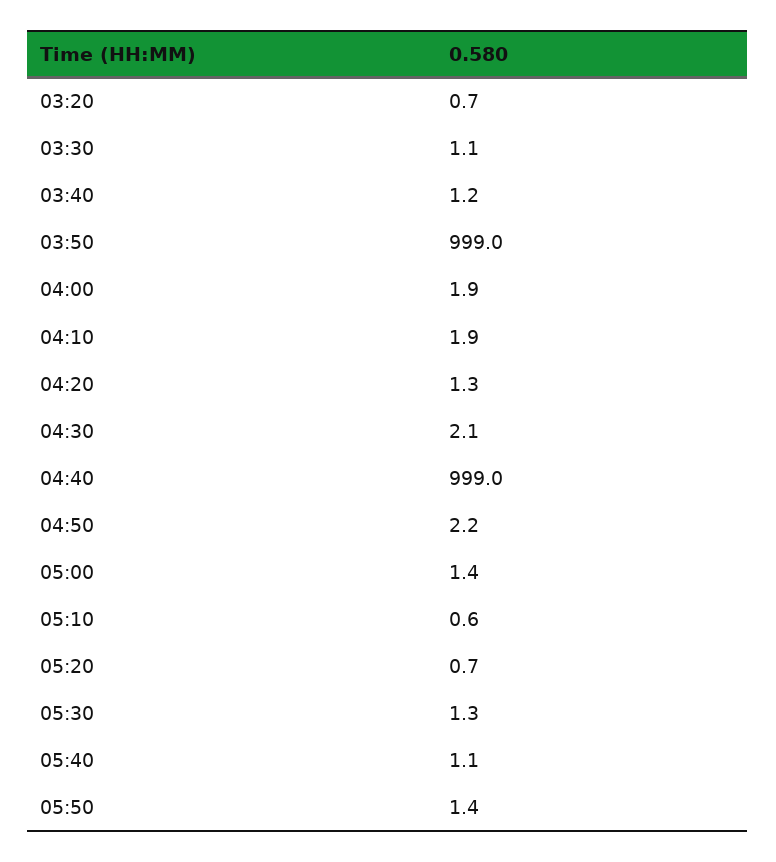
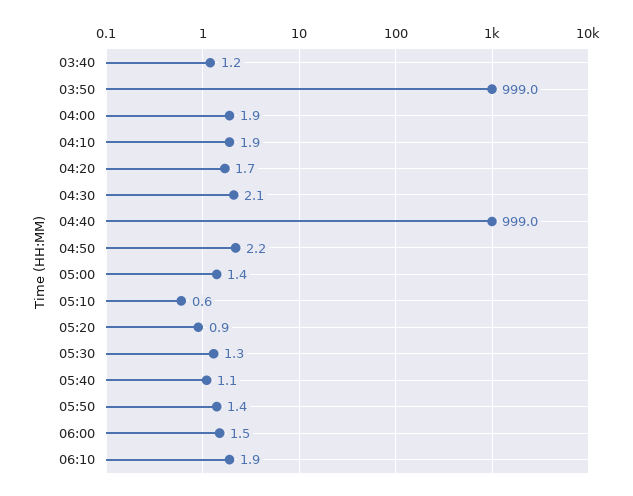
03:20: 0.7 -> none
03:30: 1.1 -> none
04:20: 1.3 -> 1.7
05:20: 0.7 -> 0.9
06:00: none -> 1.5
06:10: none -> 1.9

